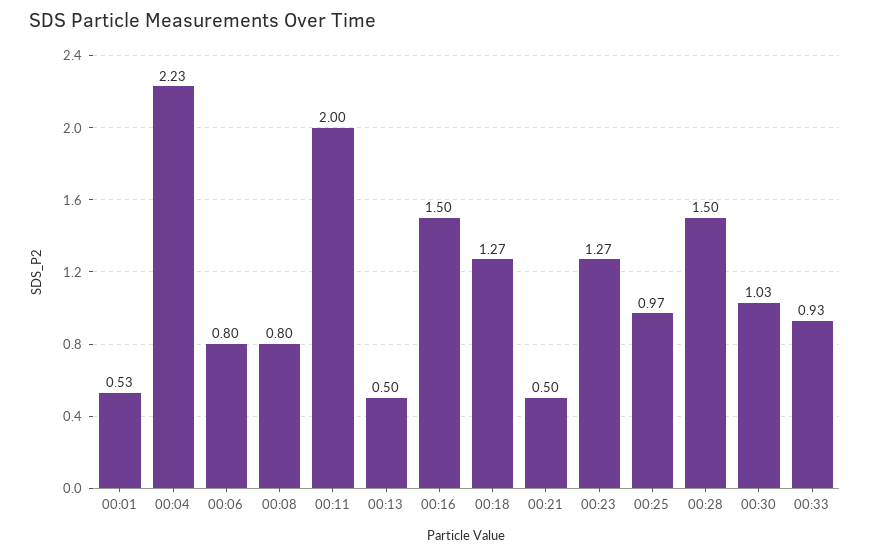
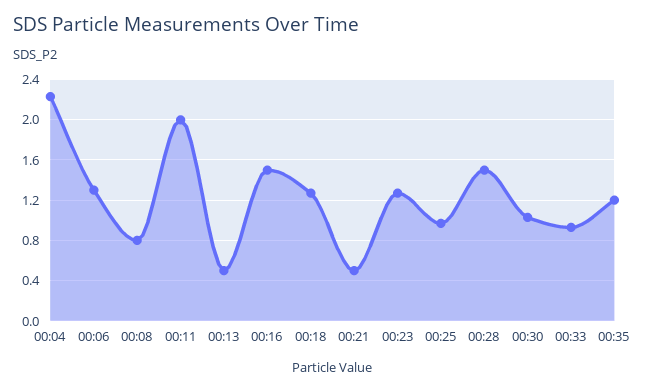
00:01: 0.53 -> none
00:06: 0.8 -> 1.3
00:35: none -> 1.2

